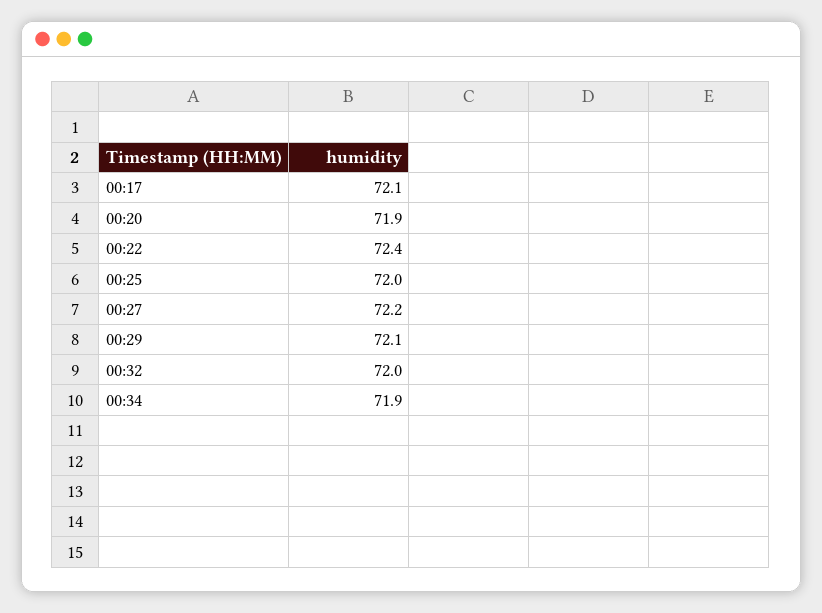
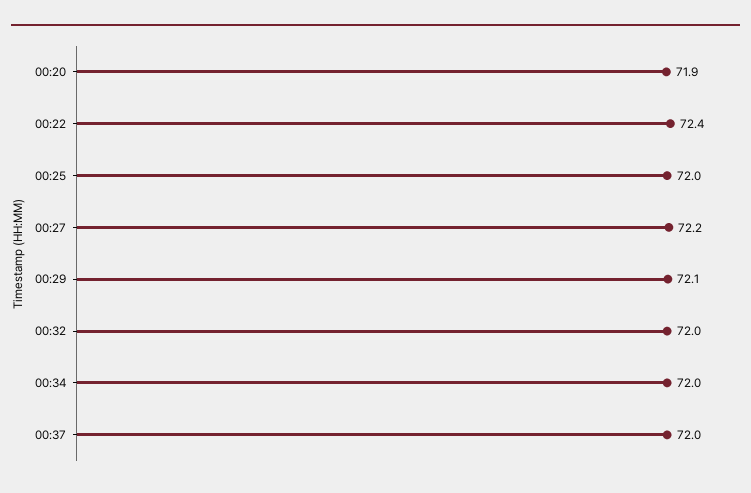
00:17: 72.1 -> none
00:34: 71.9 -> 72
00:37: none -> 72

